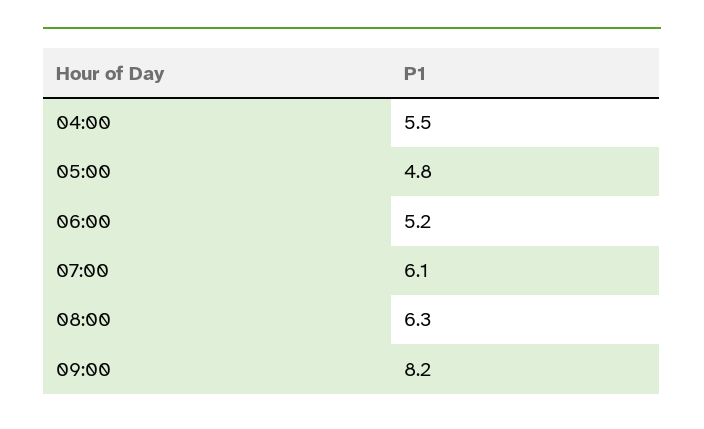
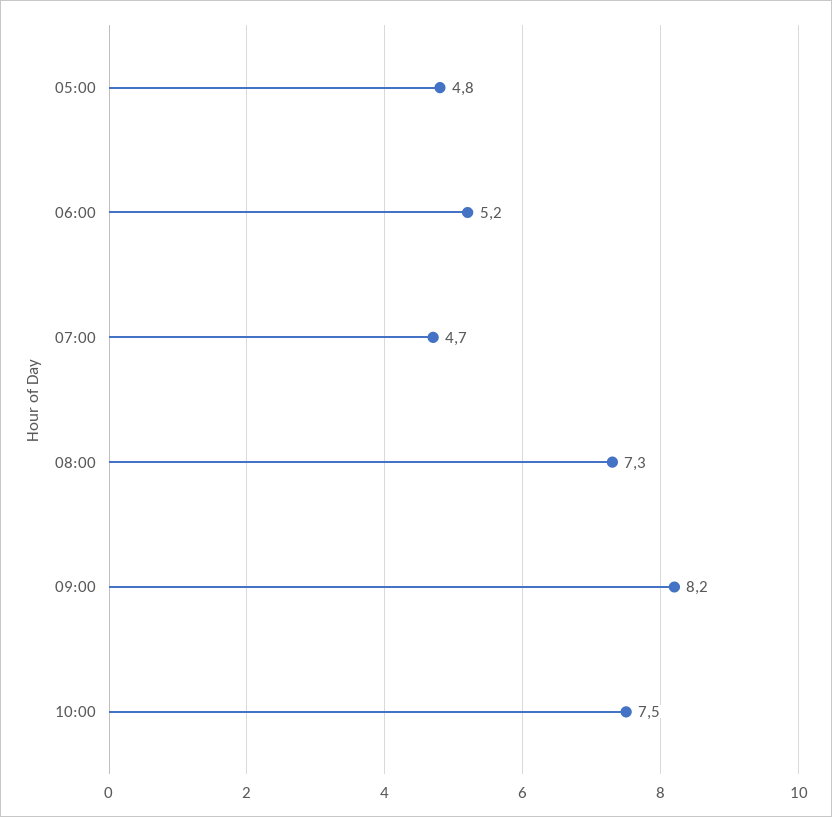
04:00: 5.5 -> none
07:00: 6.1 -> 4.7
08:00: 6.3 -> 7.3
10:00: none -> 7.5

